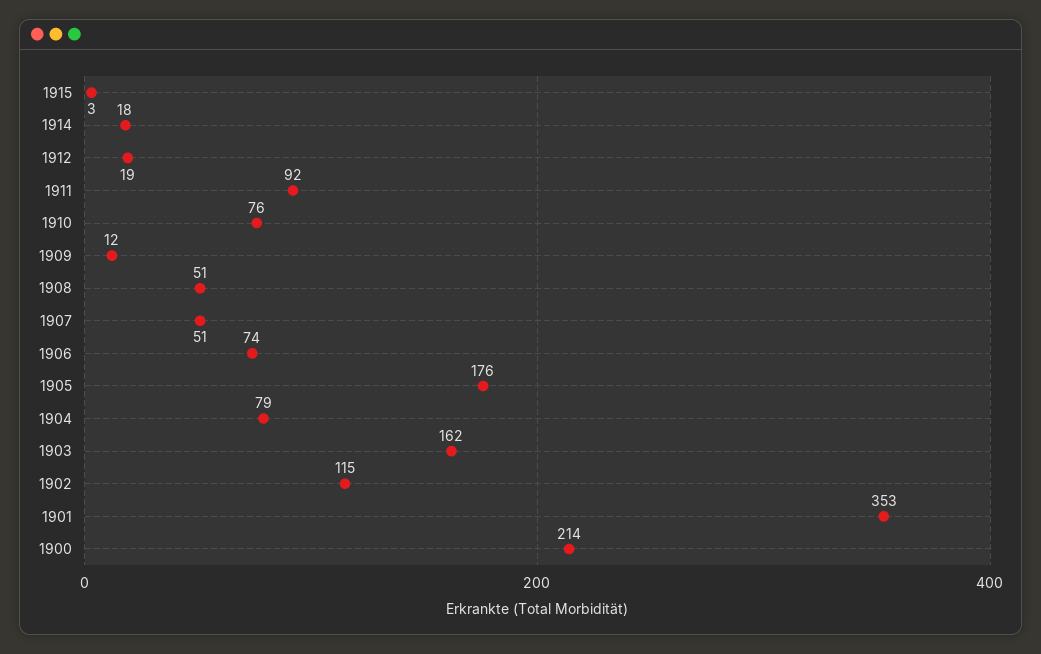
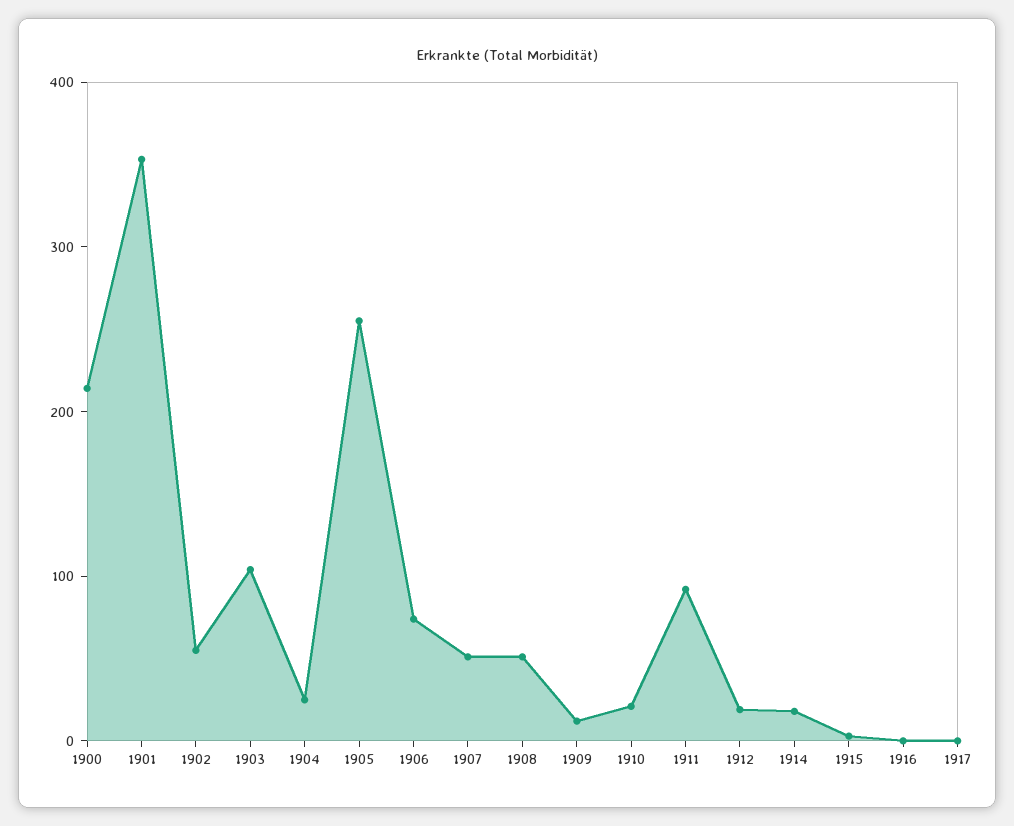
1910: 76 -> 20
1905: 176 -> 260
1904: 79 -> 20
1903: 162 -> 100
1902: 115 -> 60
1916: none -> 0
1917: none -> 0

